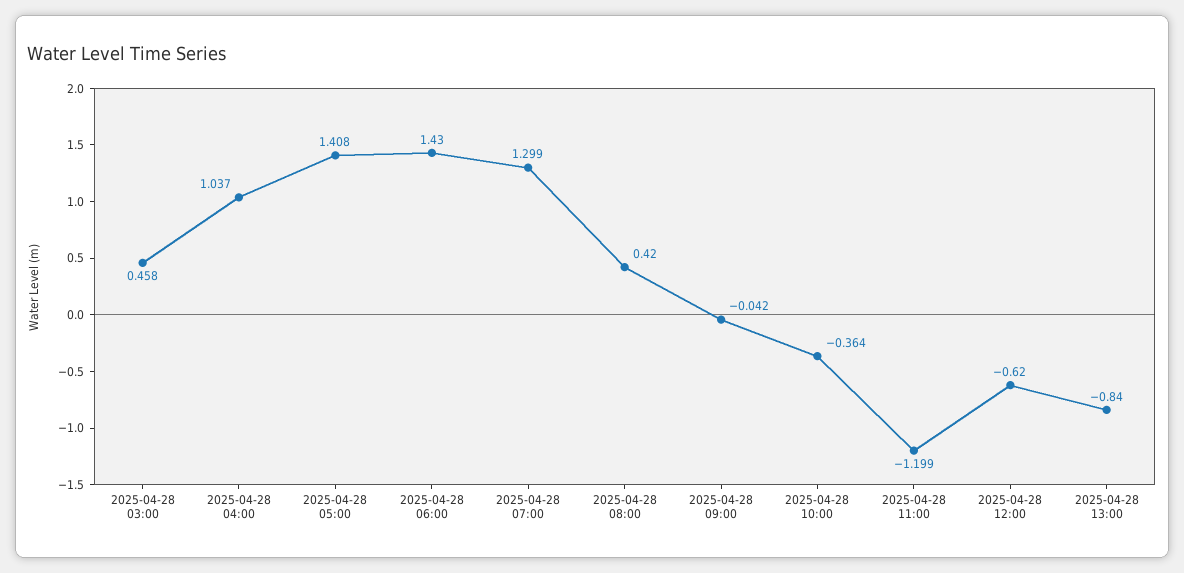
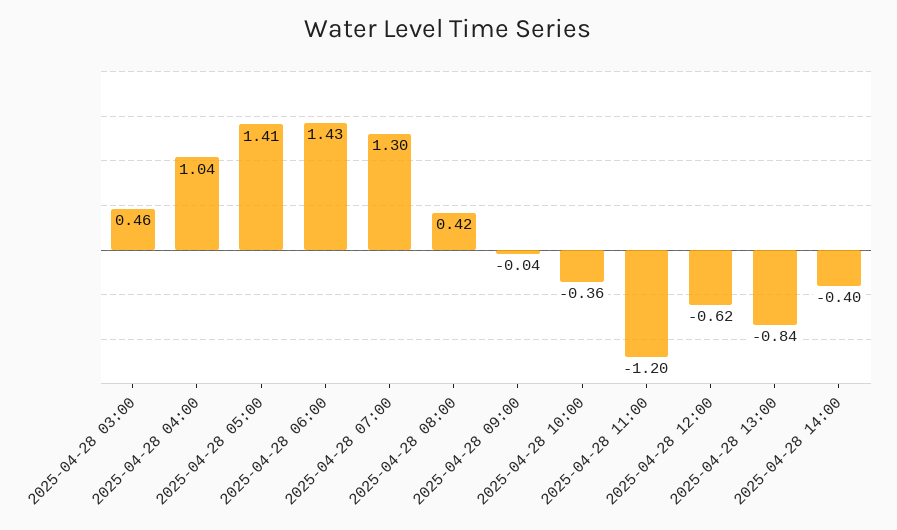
2025-04-28 14:00: none -> -0.4

